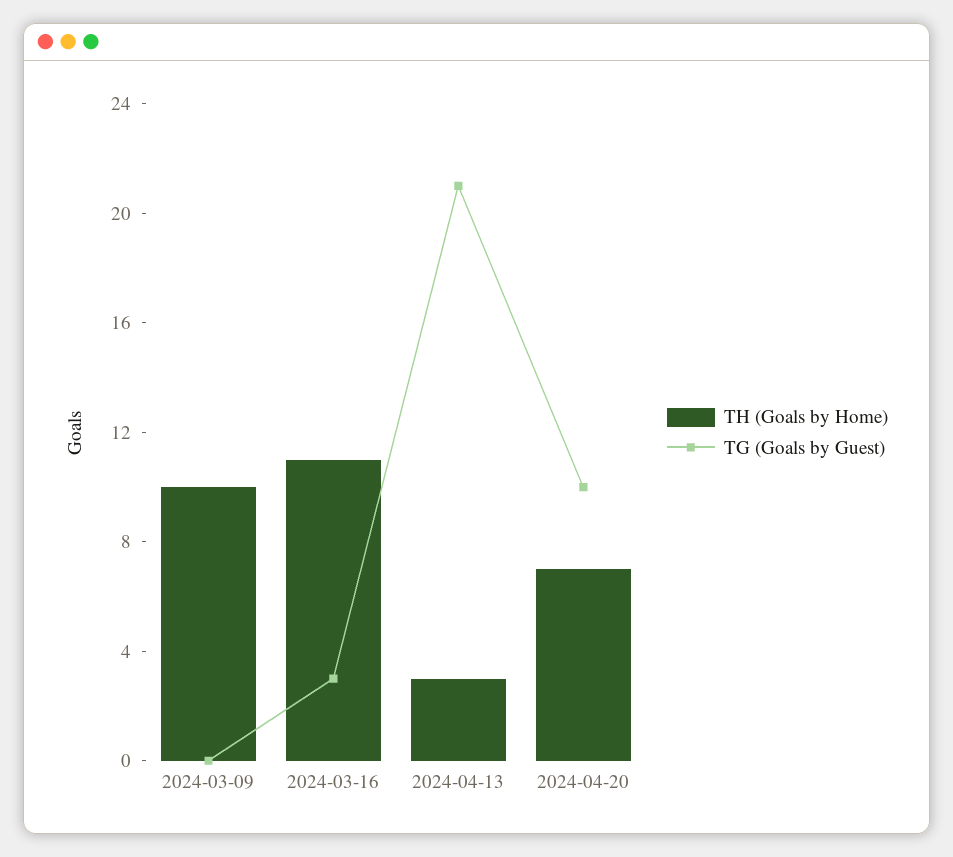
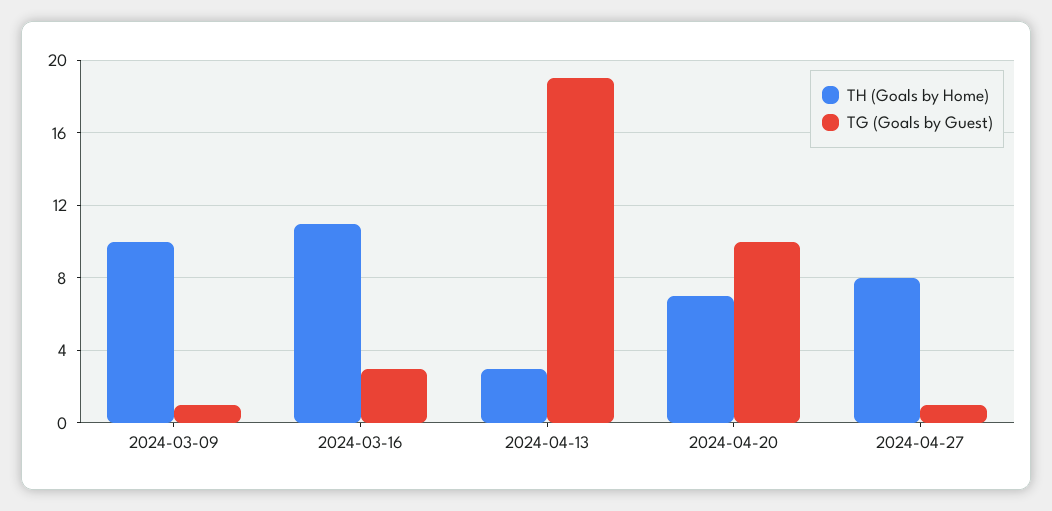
TG (Goals by Guest), 2024-03-09: 0 -> 1
TG (Goals by Guest), 2024-04-13: 21 -> 19
TH (Goals by Home), 2024-04-27: none -> 8
TG (Goals by Guest), 2024-04-27: none -> 1

